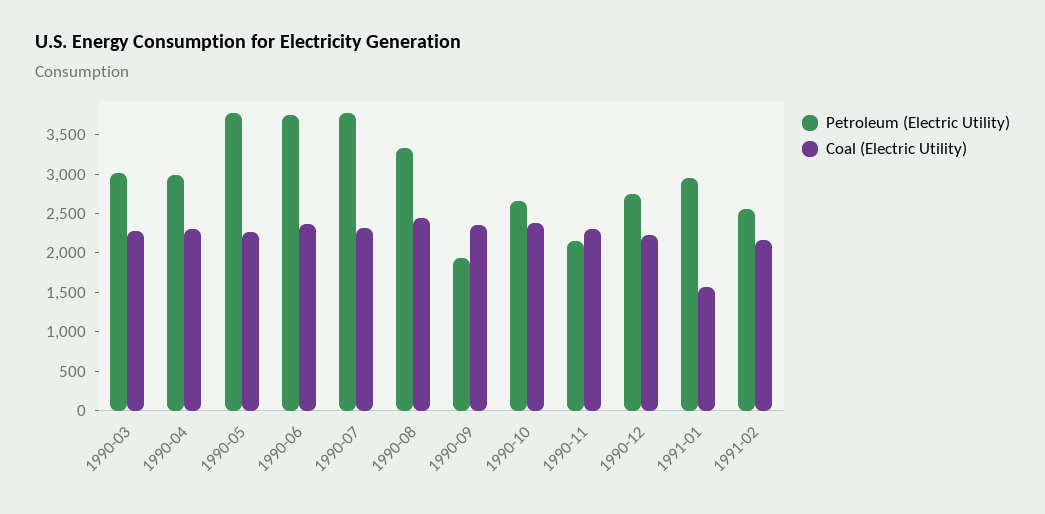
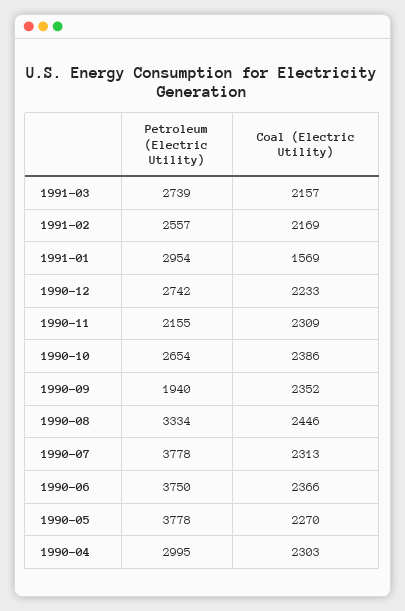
Petroleum (Electric Utility), 1990-03: 3000 -> none
Coal (Electric Utility), 1990-03: 2250 -> none
Petroleum (Electric Utility), 1991-03: none -> 2739
Coal (Electric Utility), 1991-03: none -> 2157

